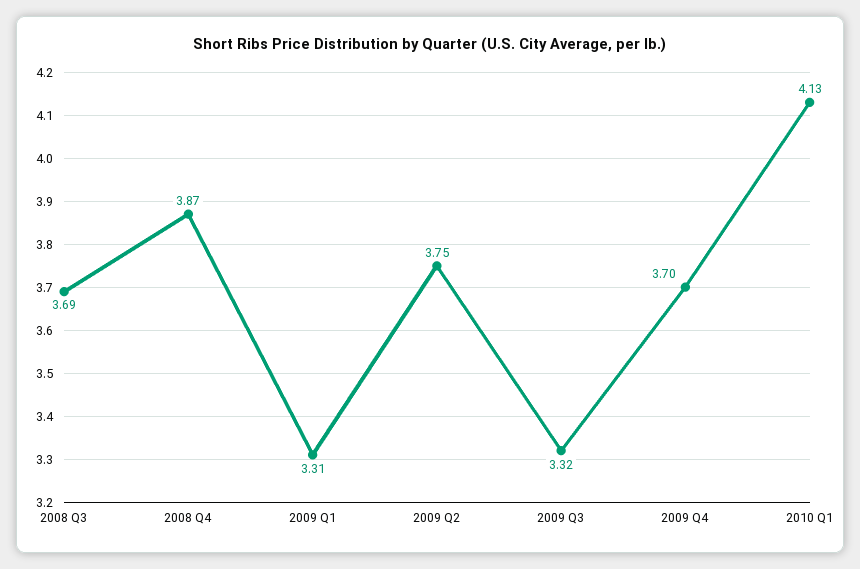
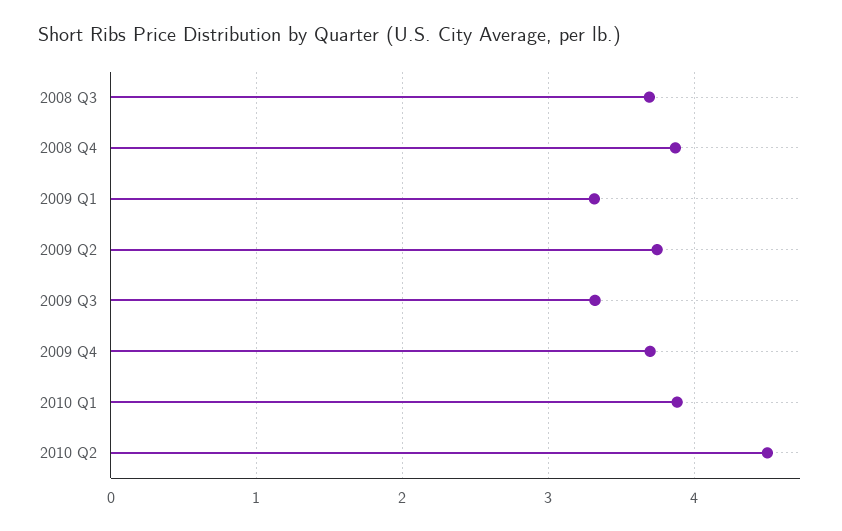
2010 Q1: 4.13 -> 3.9
2010 Q2: none -> 4.5

